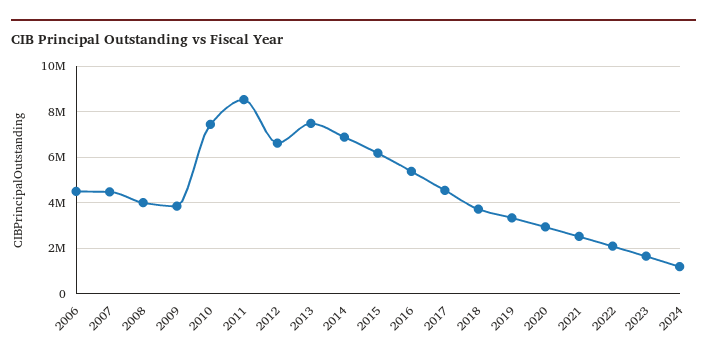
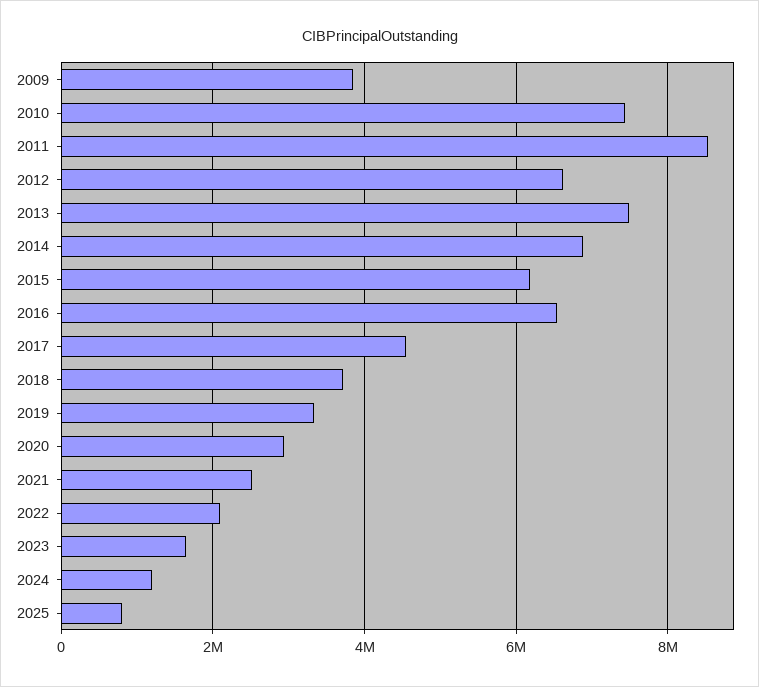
2006: 4500000 -> none
2007: 4500000 -> none
2008: 4000000 -> none
2016: 5500000 -> 6600000
2025: none -> 800000

